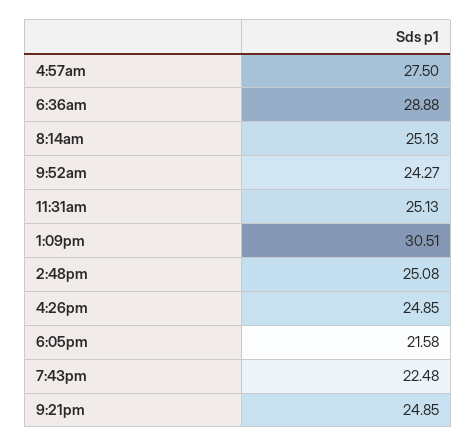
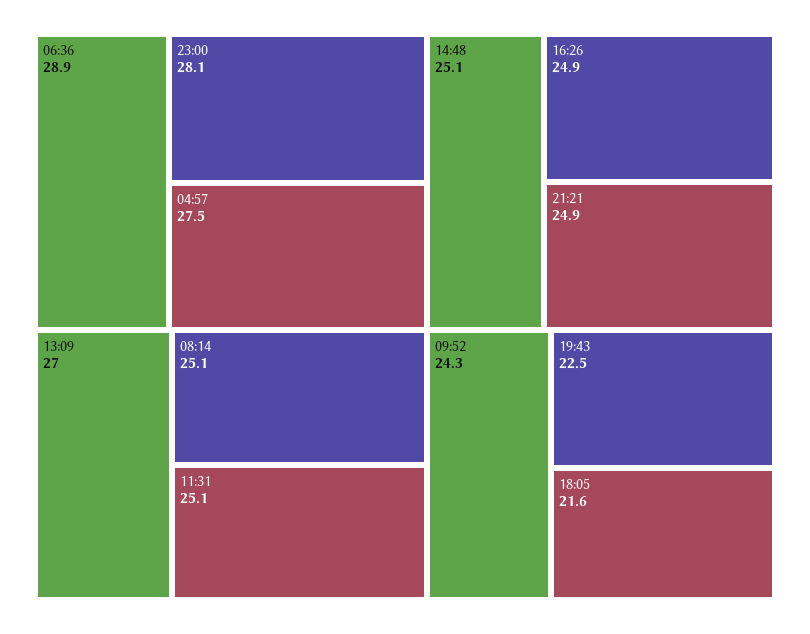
1:09pm: 30.51 -> 27
23:00: none -> 28.1

